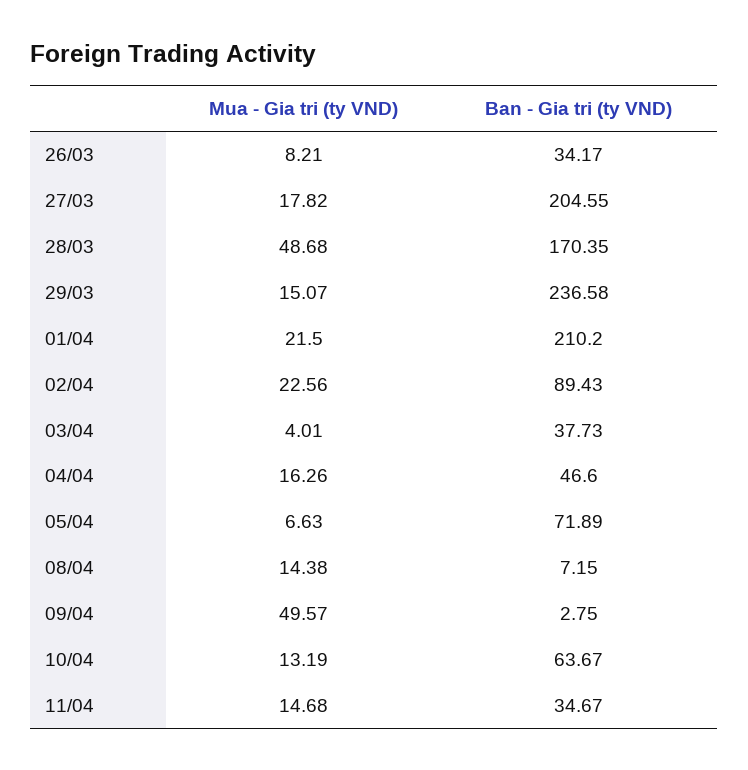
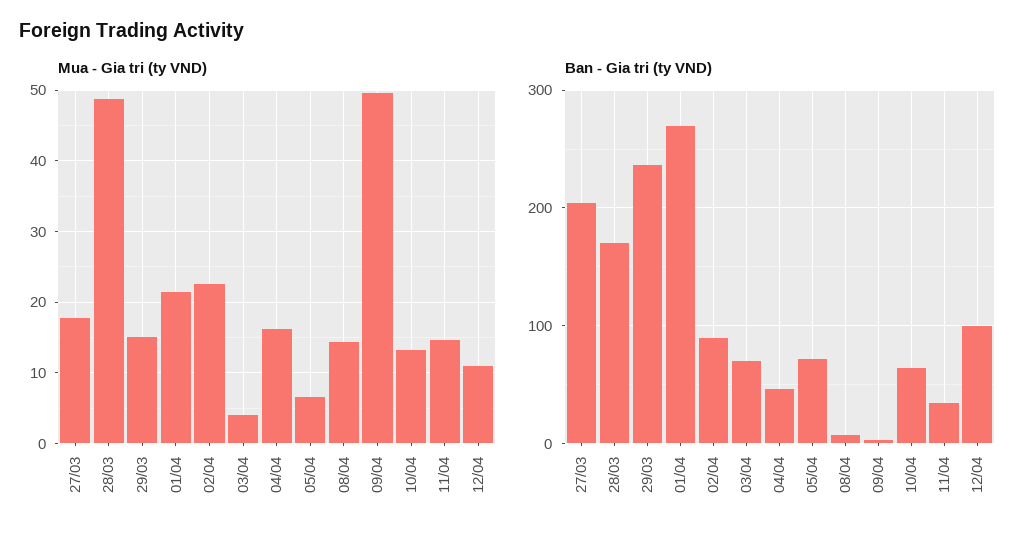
Mua - Gia tri (ty VND), 26/03: 8.21 -> none
Ban - Gia tri (ty VND), 26/03: 34.17 -> none
Ban - Gia tri (ty VND), 01/04: 210.2 -> 270
Ban - Gia tri (ty VND), 03/04: 37.73 -> 70
Mua - Gia tri (ty VND), 12/04: none -> 11
Ban - Gia tri (ty VND), 12/04: none -> 100

